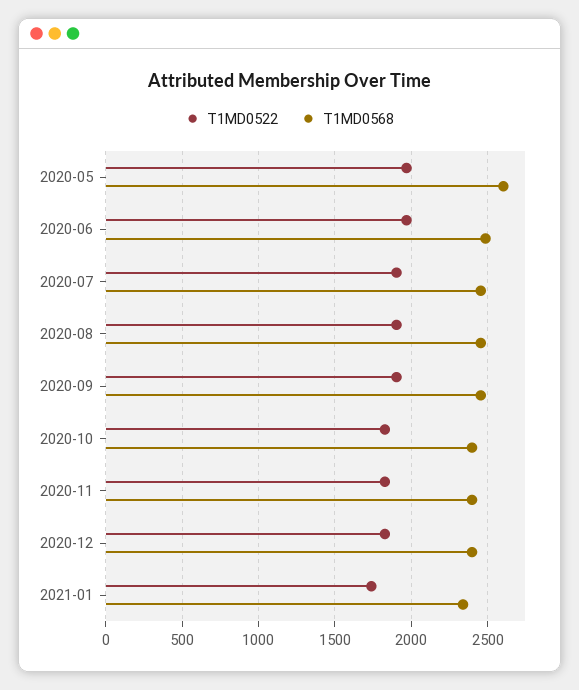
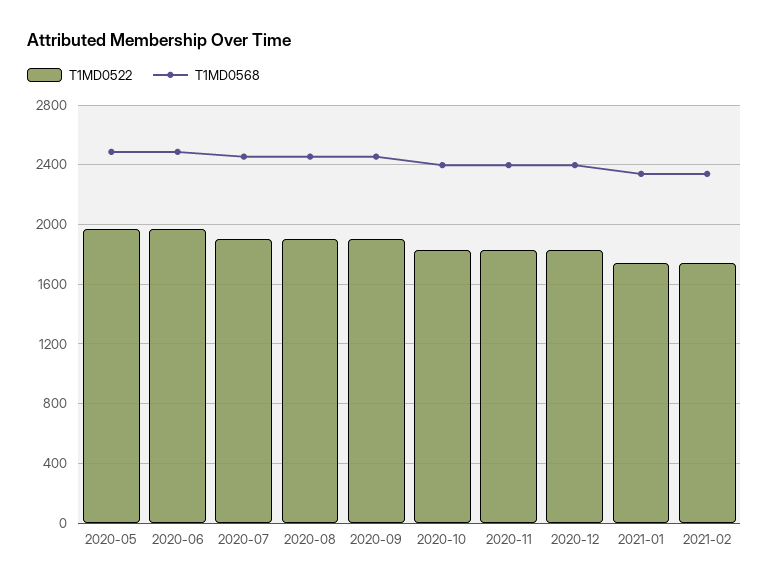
T1MD0568, 2020-05: 2600 -> 2500
T1MD0522, 2021-02: none -> 1750
T1MD0568, 2021-02: none -> 2350

